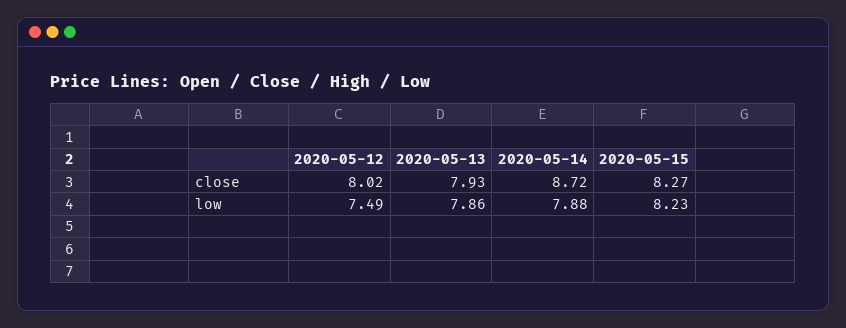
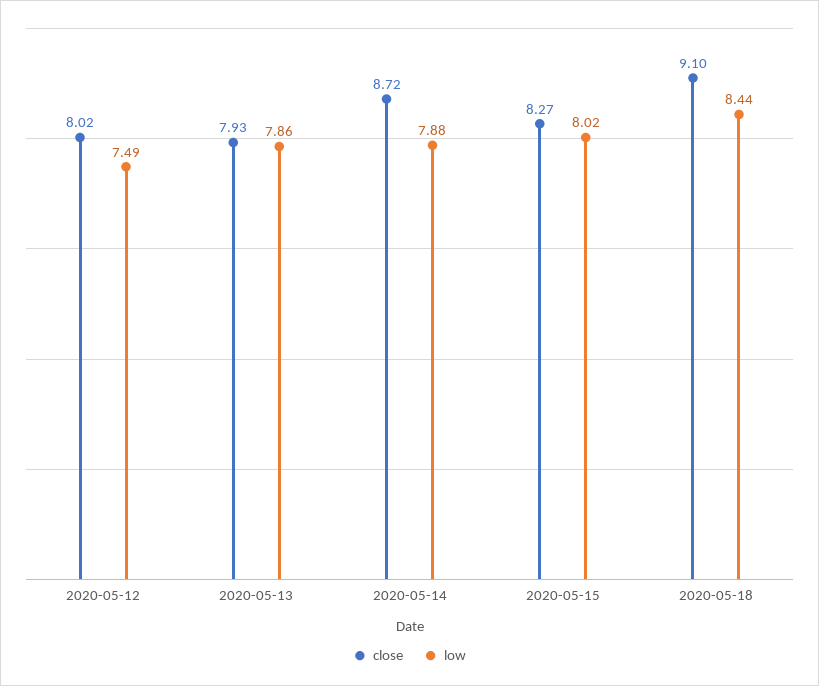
low, 2020-05-15: 8.23 -> 8.02
close, 2020-05-18: none -> 9.1
low, 2020-05-18: none -> 8.44

